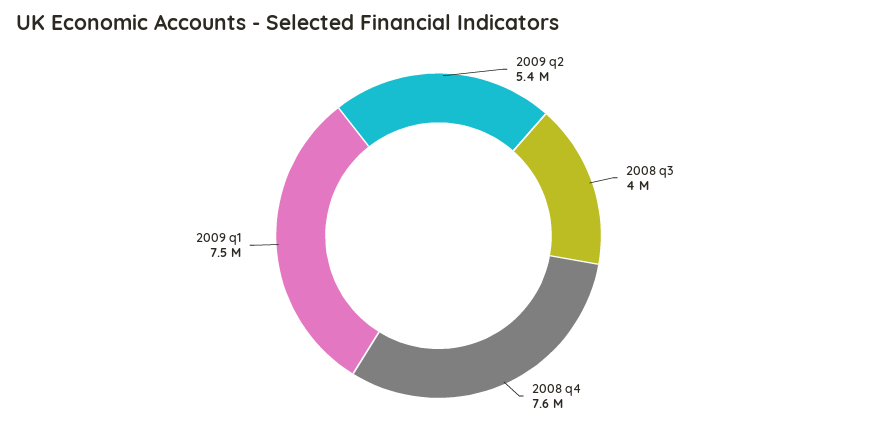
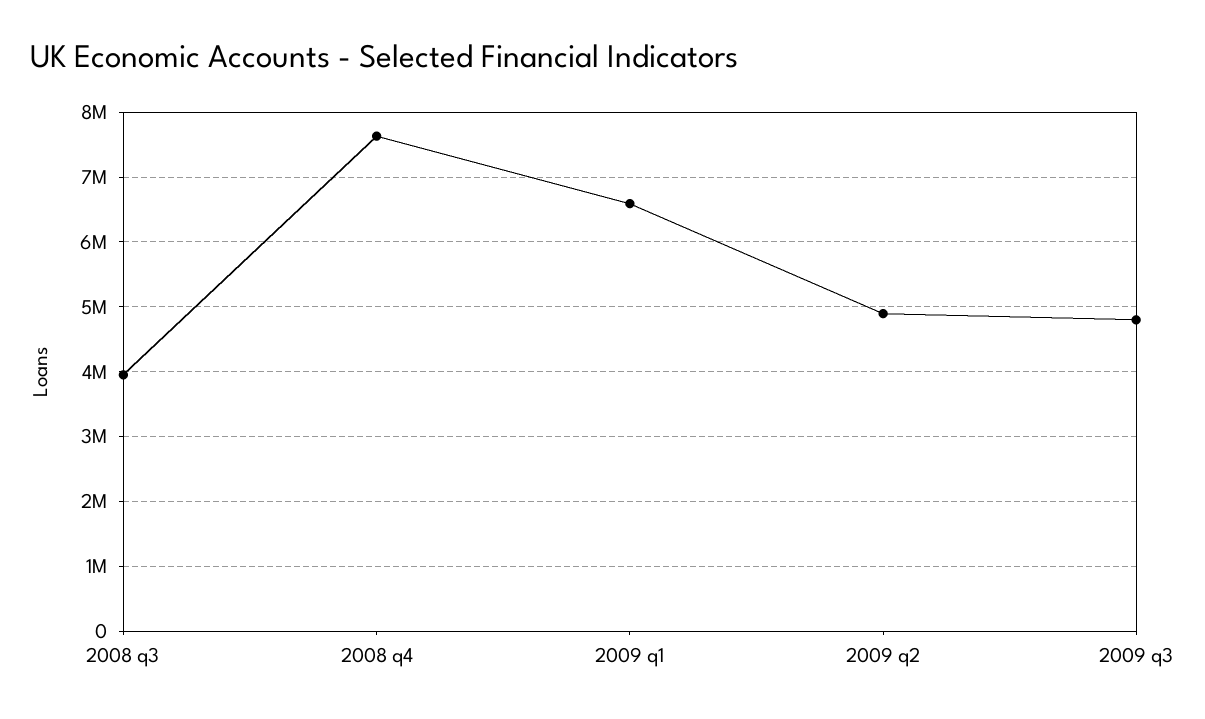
2009 q2: 5400000 -> 4900000
2009 q1: 7500000 -> 6600000
2009 q3: none -> 4800000

